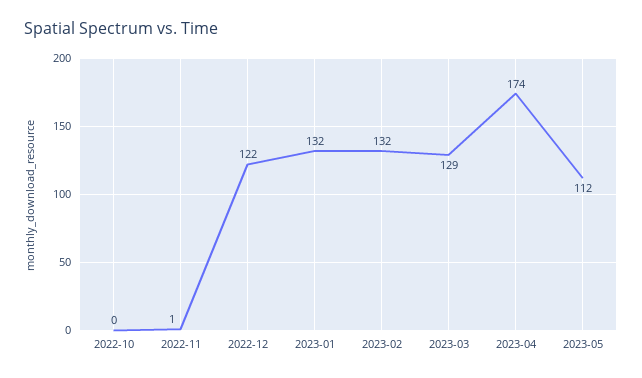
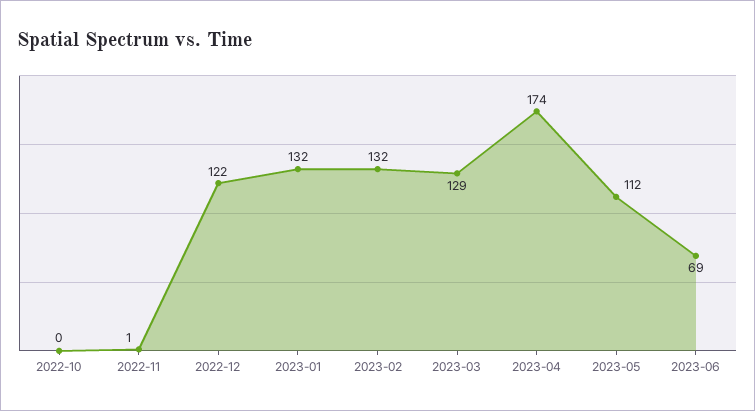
2023-06: none -> 69

